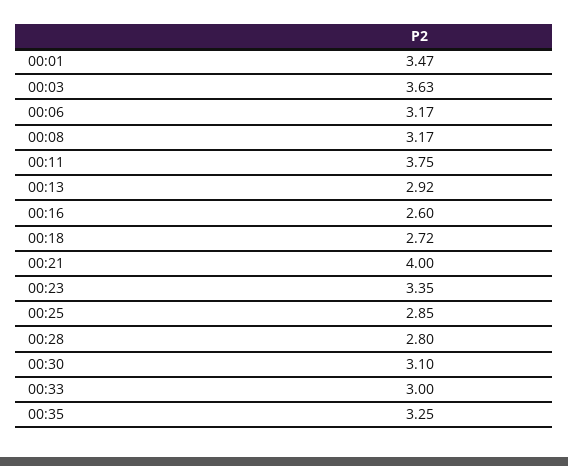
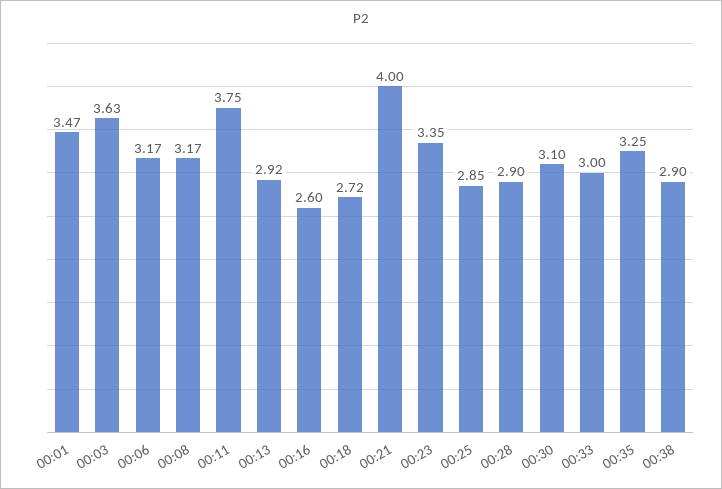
00:28: 2.8 -> 2.9
00:38: none -> 2.9

